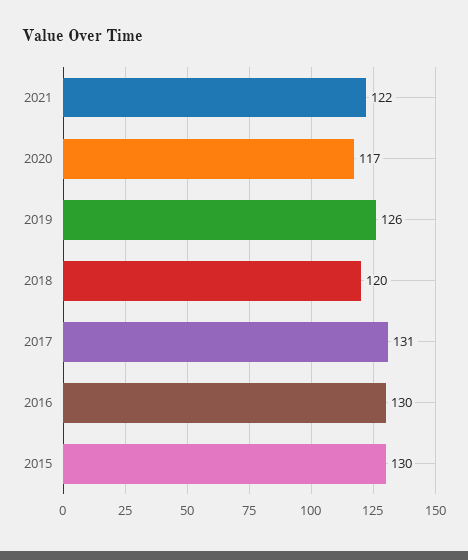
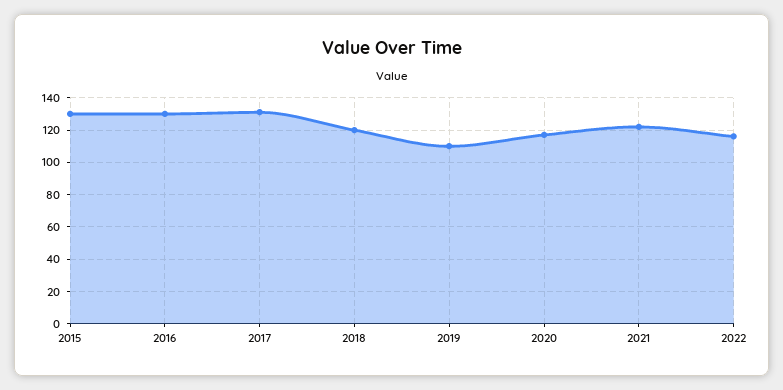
2019: 126 -> 110
2022: none -> 115

